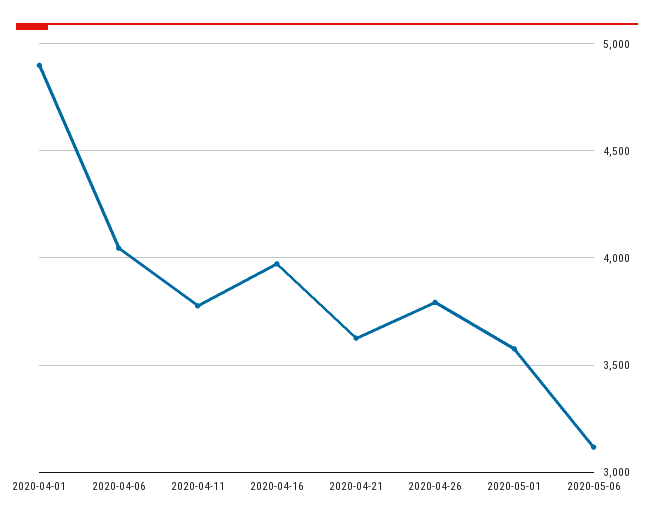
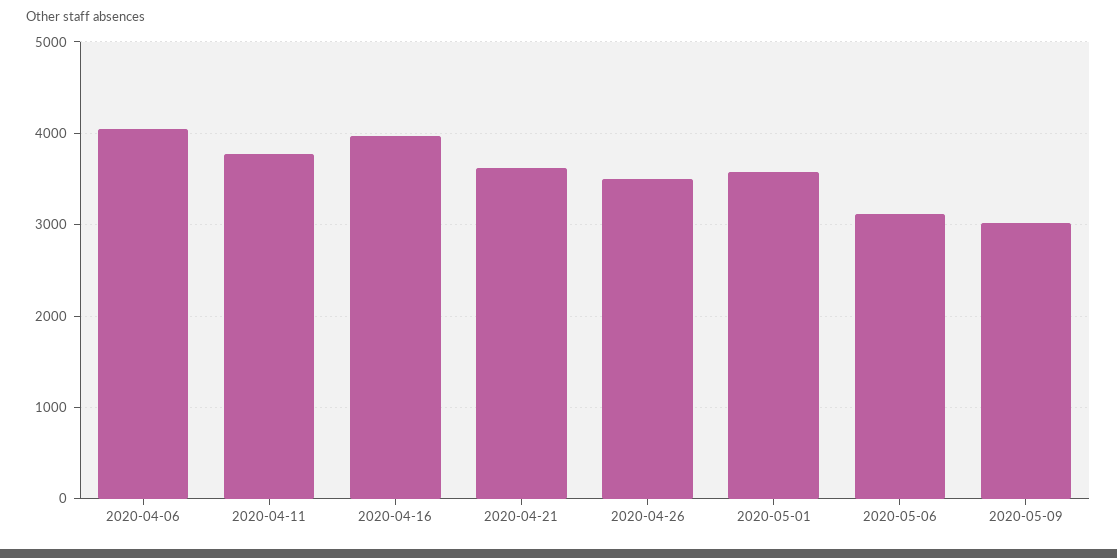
2020-04-01: 4900 -> none
2020-04-26: 3800 -> 3500
2020-05-09: none -> 3000

